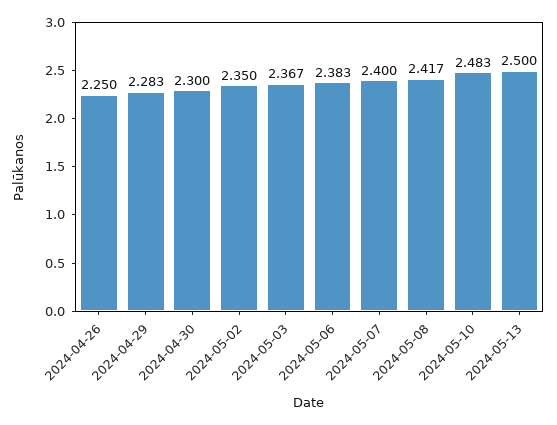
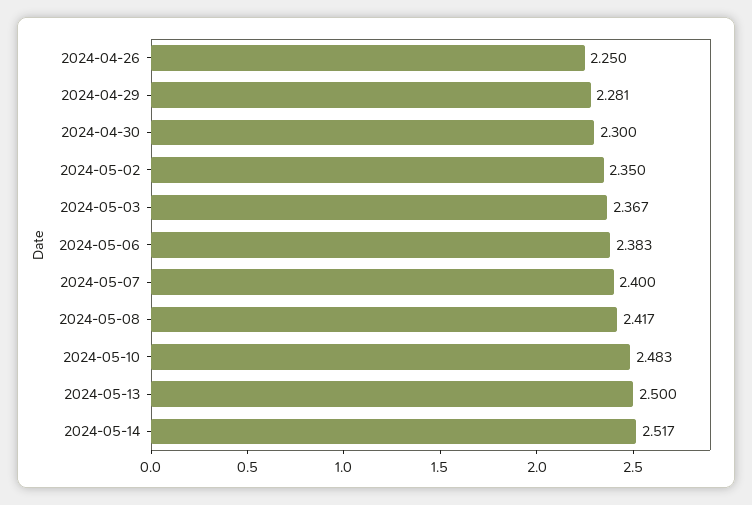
2024-04-29: 2.283 -> 2.281
2024-05-14: none -> 2.517

